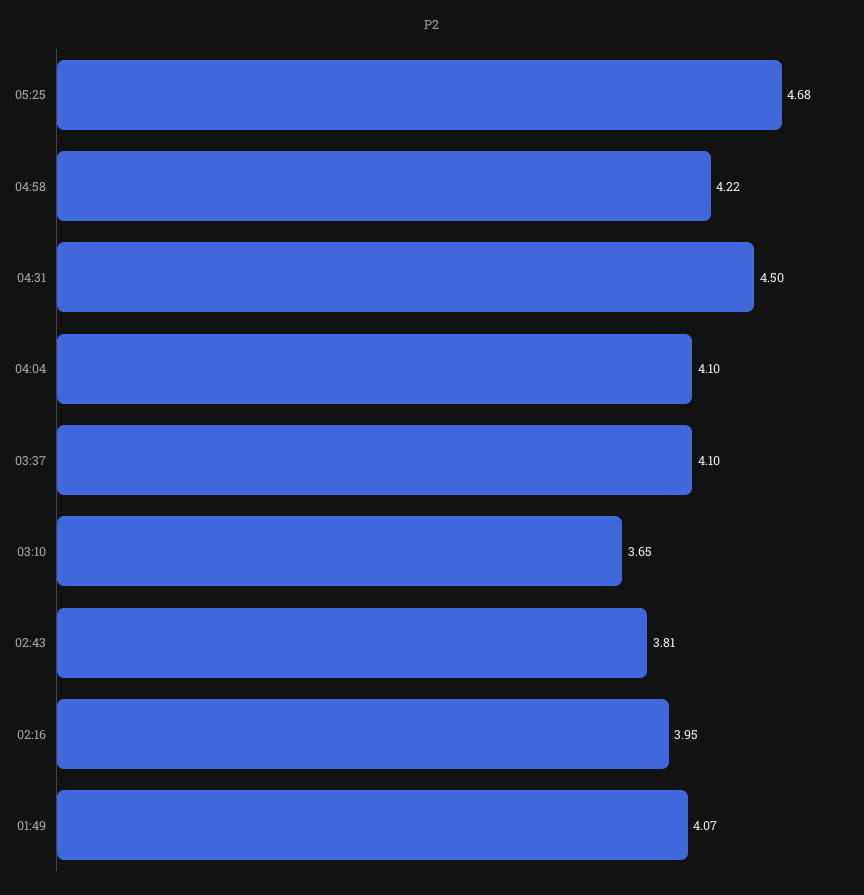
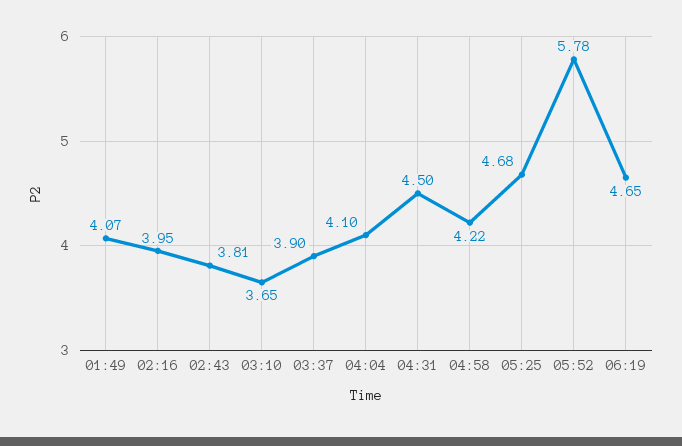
03:37: 4.1 -> 3.9
05:52: none -> 5.78
06:19: none -> 4.65

